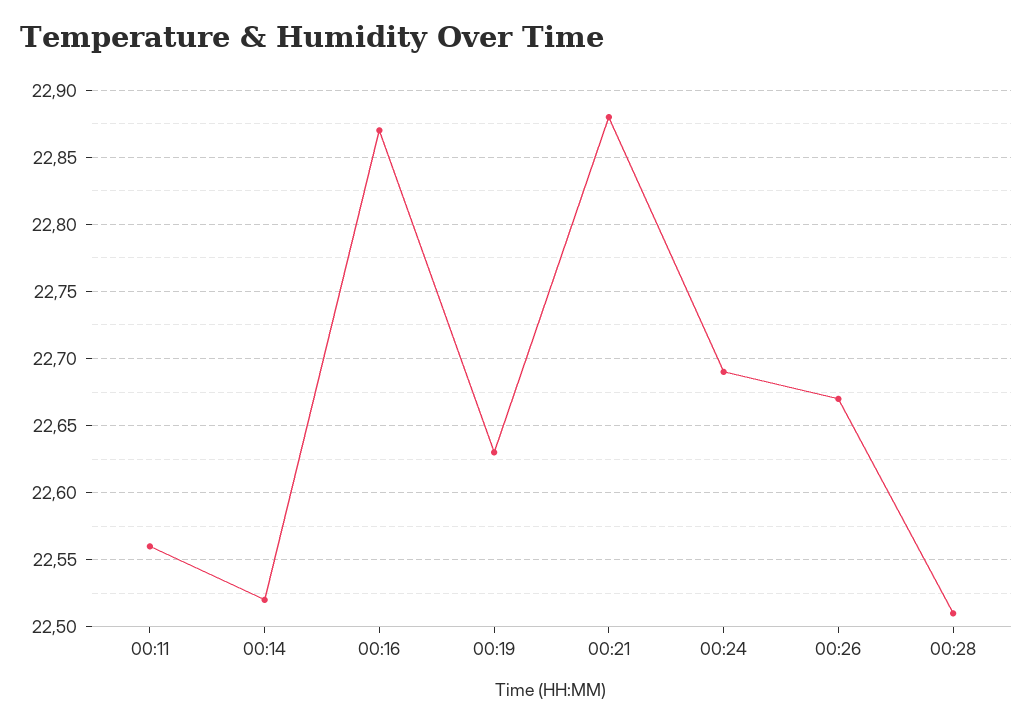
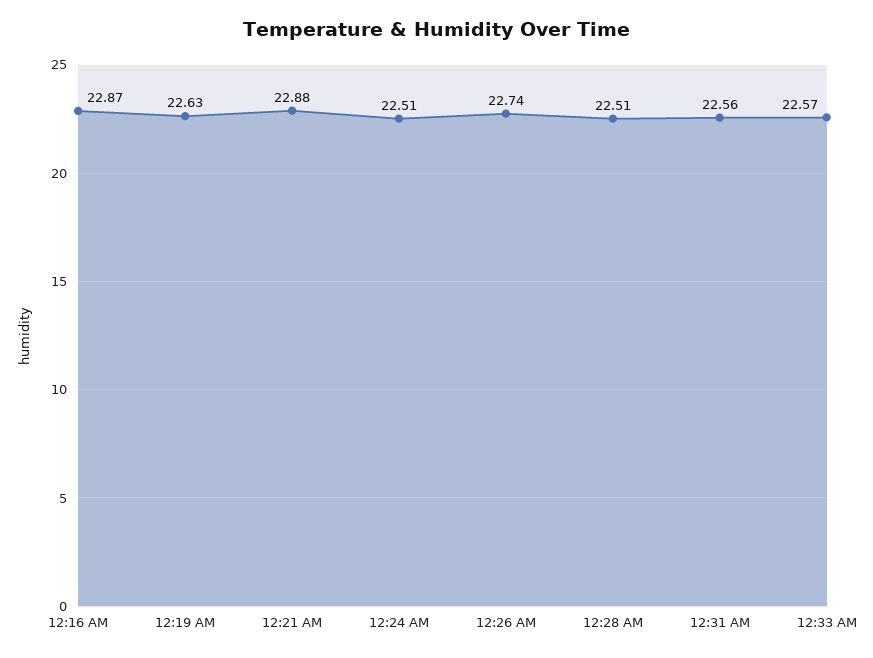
00:11: 22.56 -> none
00:14: 22.52 -> none
00:24: 22.69 -> 22.51
00:26: 22.67 -> 22.74
12:31 AM: none -> 22.56
12:33 AM: none -> 22.57

